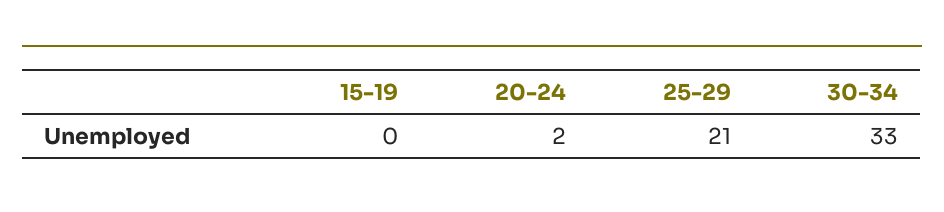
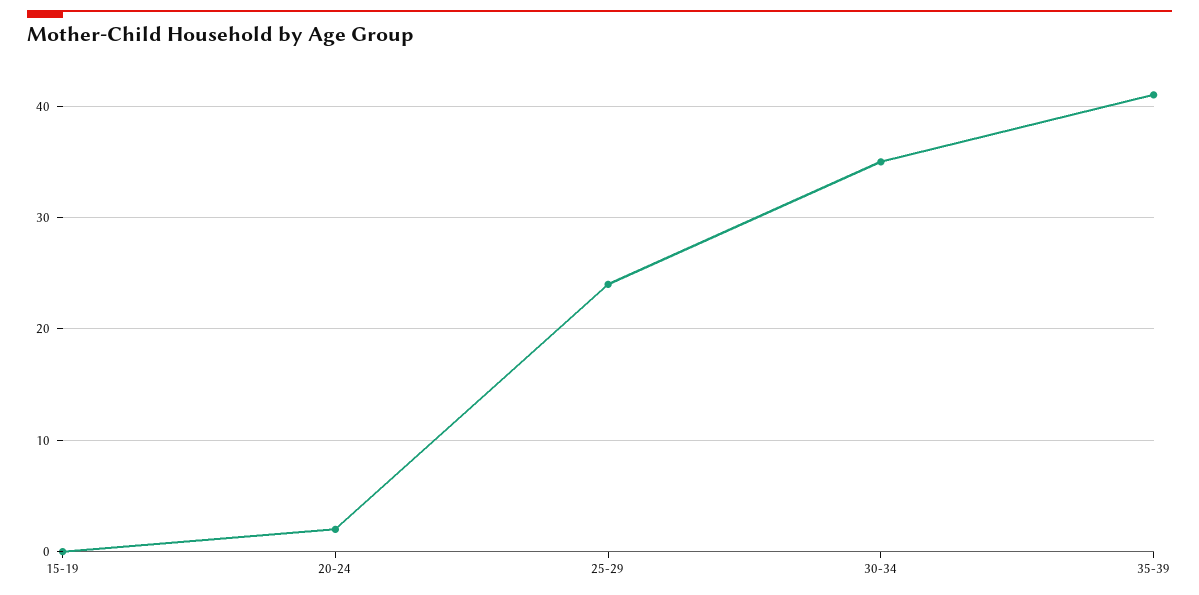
25-29: 21 -> 24
30-34: 33 -> 35
35-39: none -> 41

